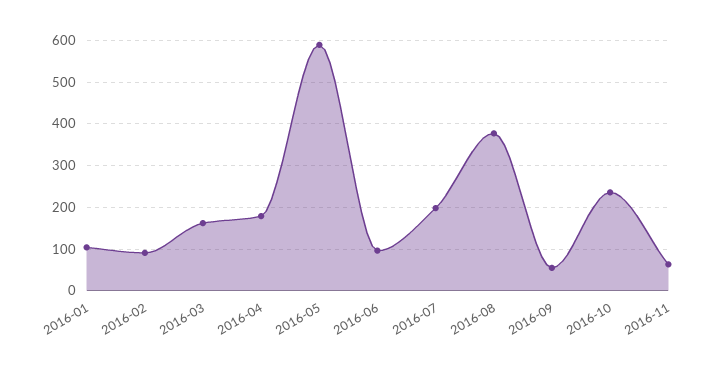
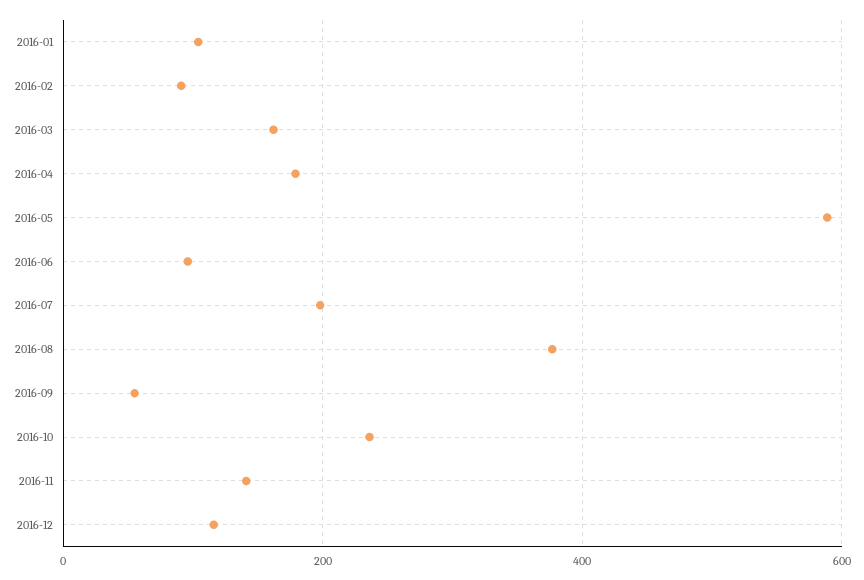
2016-11: 60 -> 140
2016-12: none -> 120

